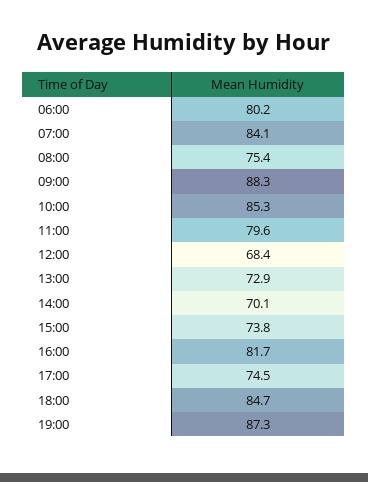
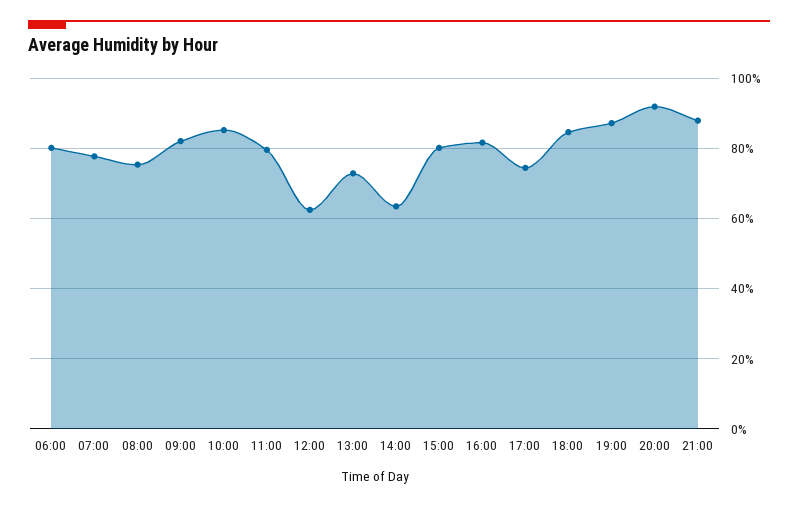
07:00: 84.1 -> 78
09:00: 88.3 -> 82
12:00: 68.4 -> 62
14:00: 70.1 -> 64
15:00: 73.8 -> 80
20:00: none -> 92
21:00: none -> 88

